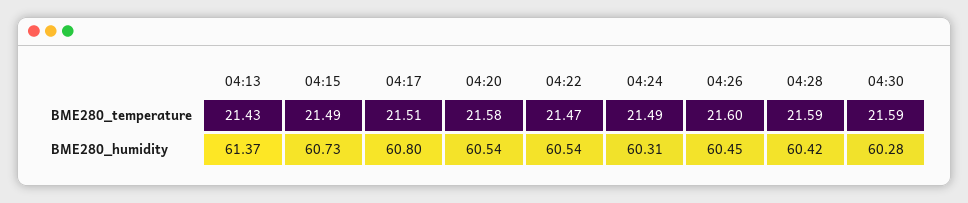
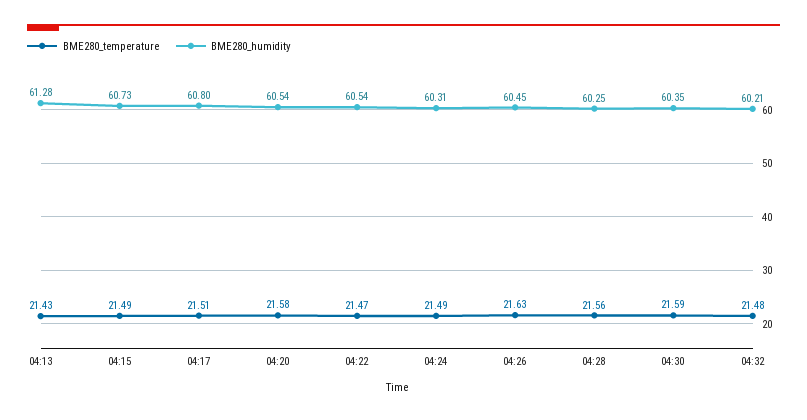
BME280_temperature, 04:26: 21.6 -> 21.63
BME280_temperature, 04:28: 21.59 -> 21.56
BME280_humidity, 04:13: 61.37 -> 61.28
BME280_humidity, 04:28: 60.42 -> 60.25
BME280_humidity, 04:30: 60.28 -> 60.35
BME280_temperature, 04:32: none -> 21.48
BME280_humidity, 04:32: none -> 60.21

